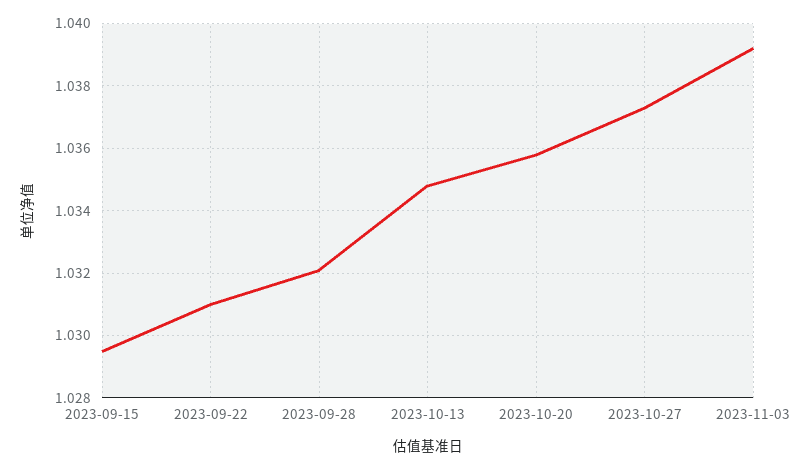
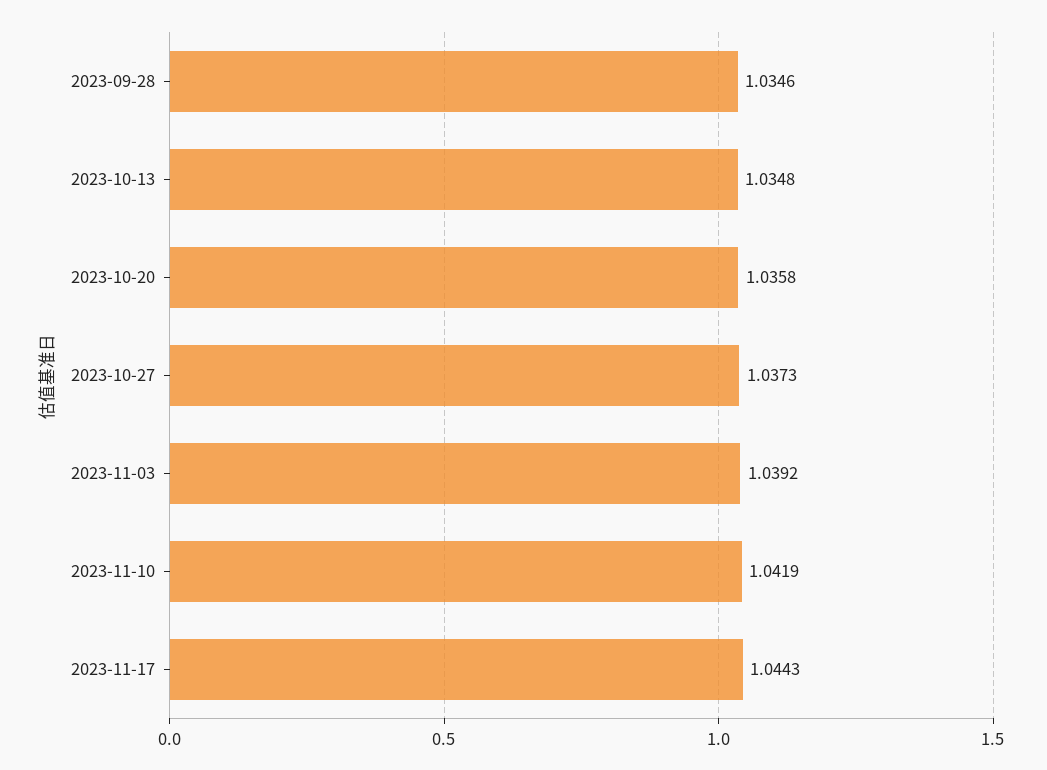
2023-09-15: 1.0295 -> none
2023-09-22: 1.031 -> none
2023-09-28: 1.032 -> 1.0346
2023-11-10: none -> 1.0419
2023-11-17: none -> 1.0443

